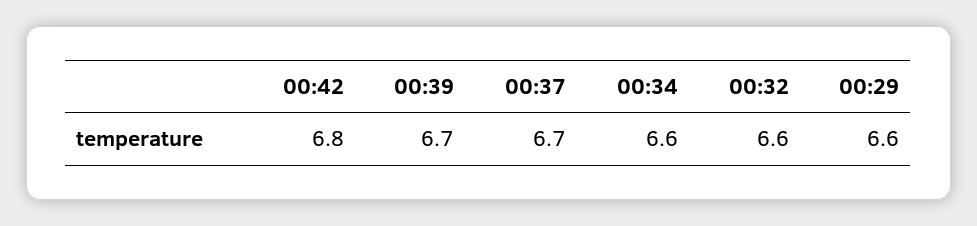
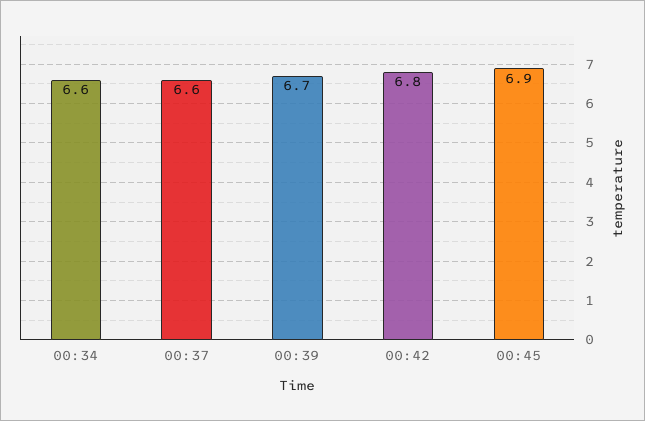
00:37: 6.7 -> 6.6
00:32: 6.6 -> none
00:29: 6.6 -> none
00:45: none -> 6.9

